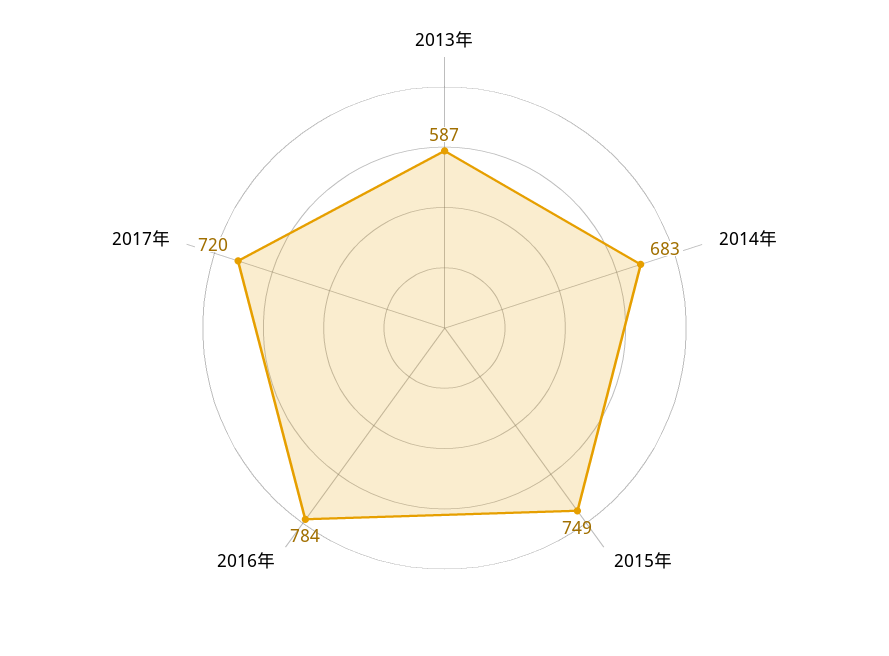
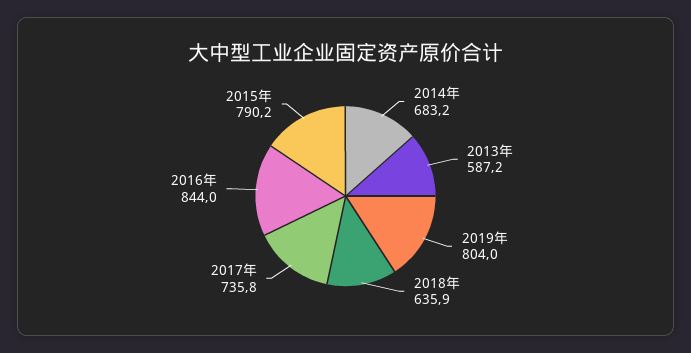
2015年: 749 -> 790.2
2016年: 784 -> 844
2017年: 720 -> 735.8
2019年: none -> 804
2018年: none -> 635.9

